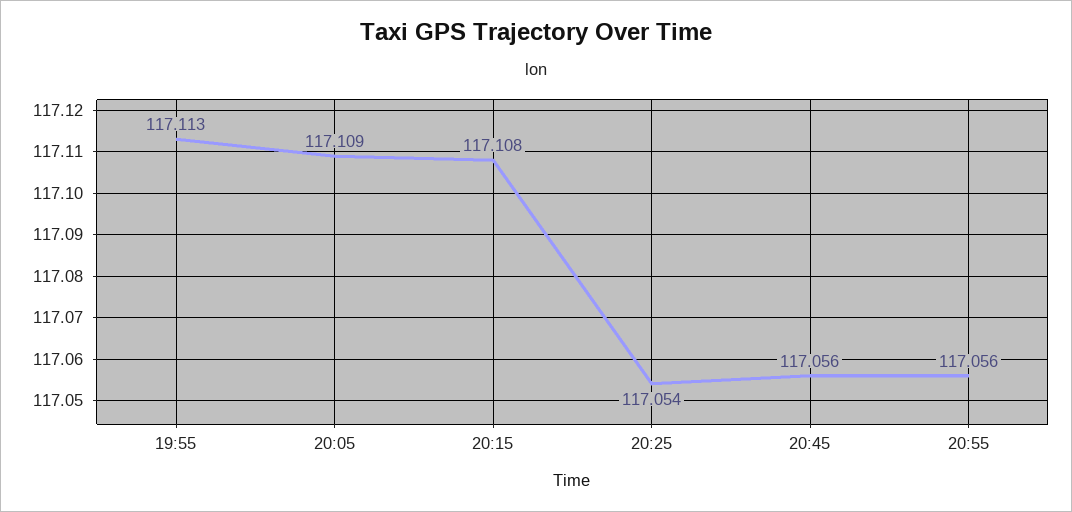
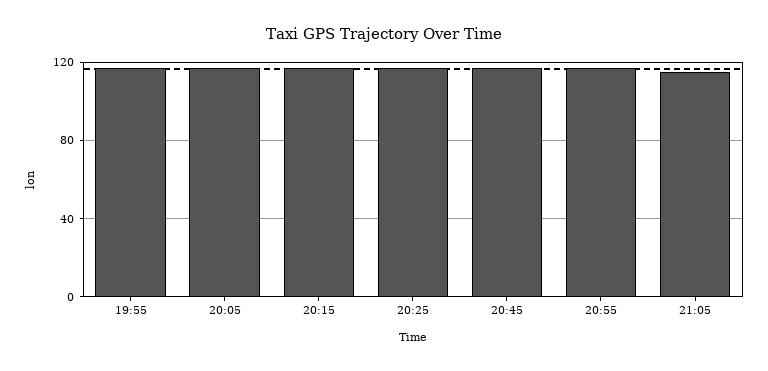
21:05: none -> 115

